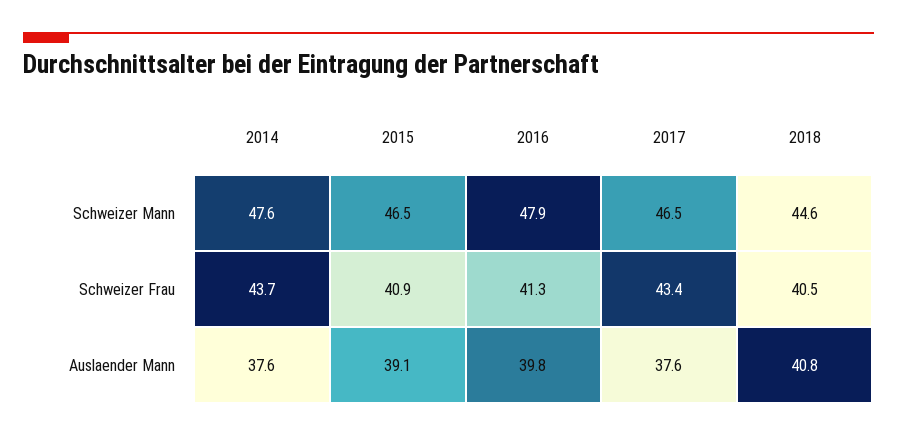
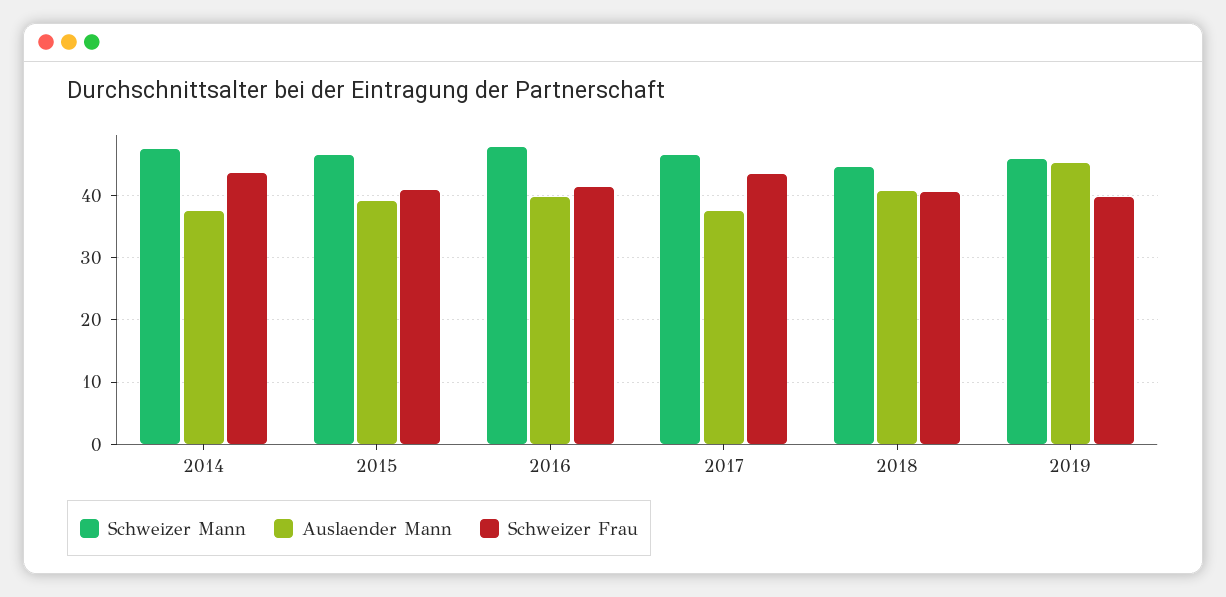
Schweizer Mann, 2019: none -> 46
Auslaender Mann, 2019: none -> 45
Schweizer Frau, 2019: none -> 40

